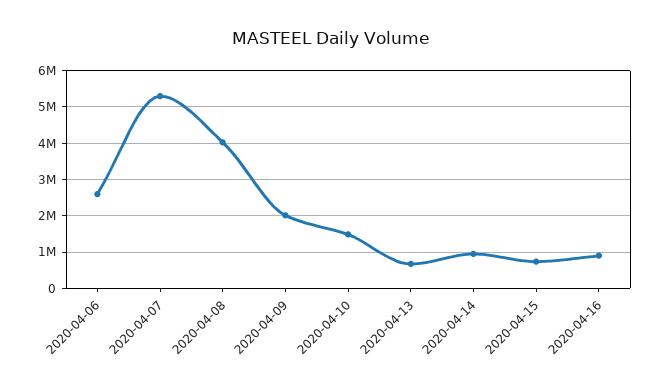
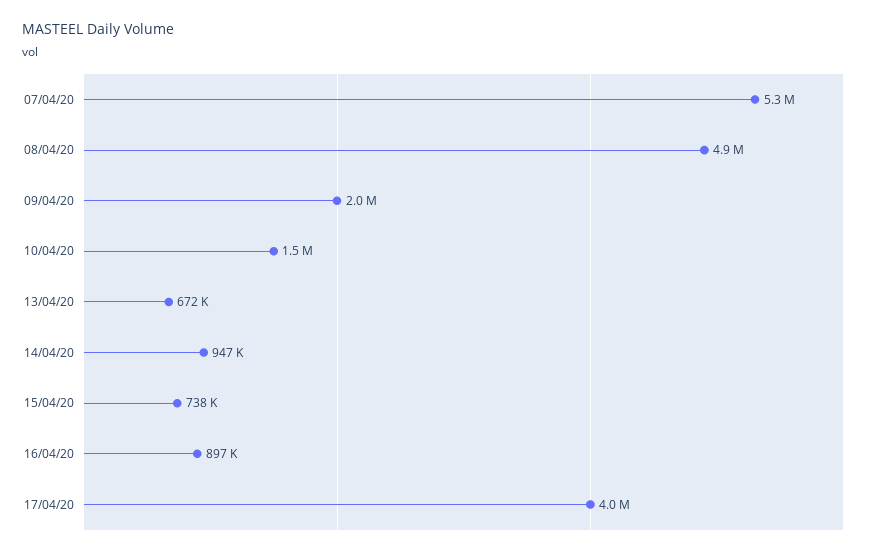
2020-04-06: 2600000 -> none
2020-04-08: 4000000 -> 4900000
17/04/20: none -> 4000000

